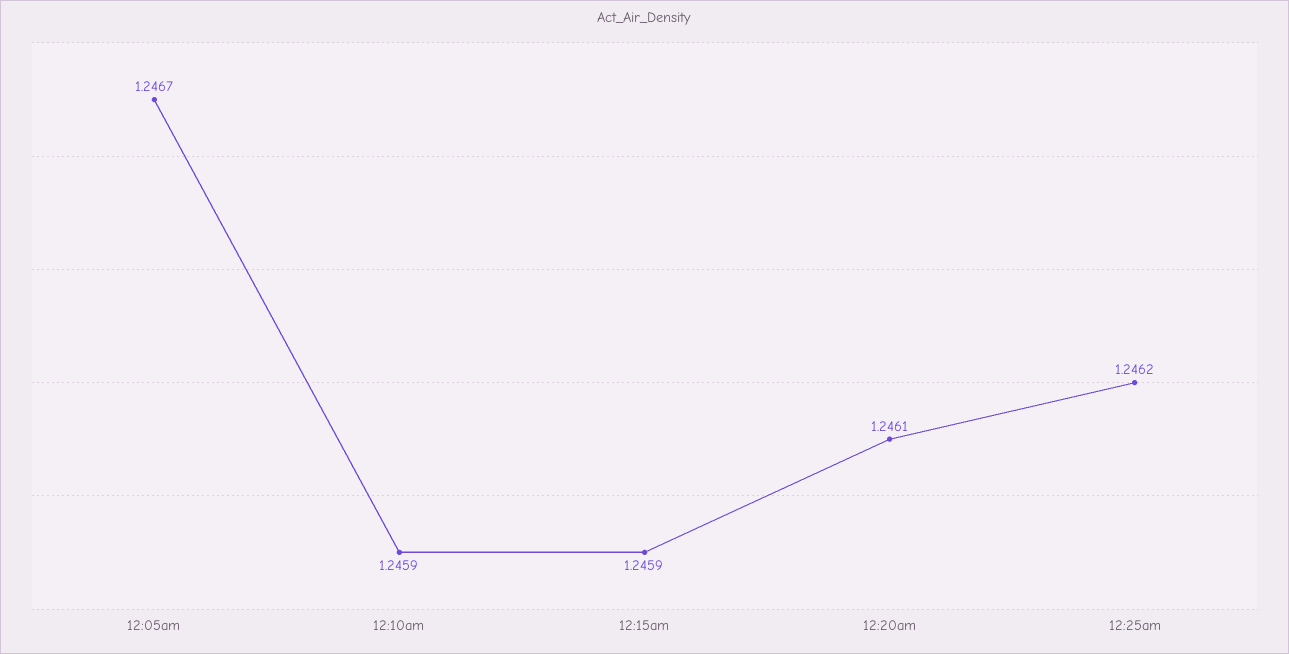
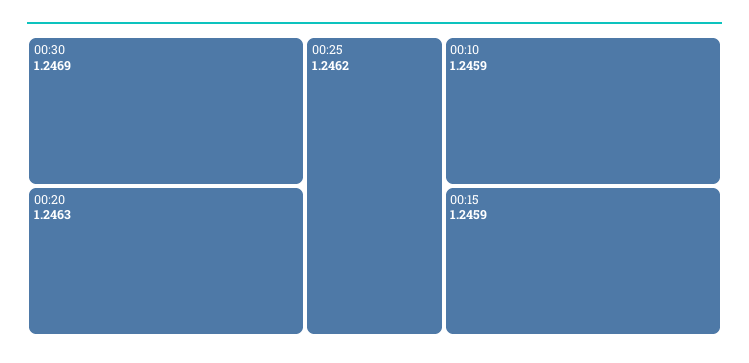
12:05am: 1.2467 -> none
12:20am: 1.2461 -> 1.2463
00:30: none -> 1.2469

